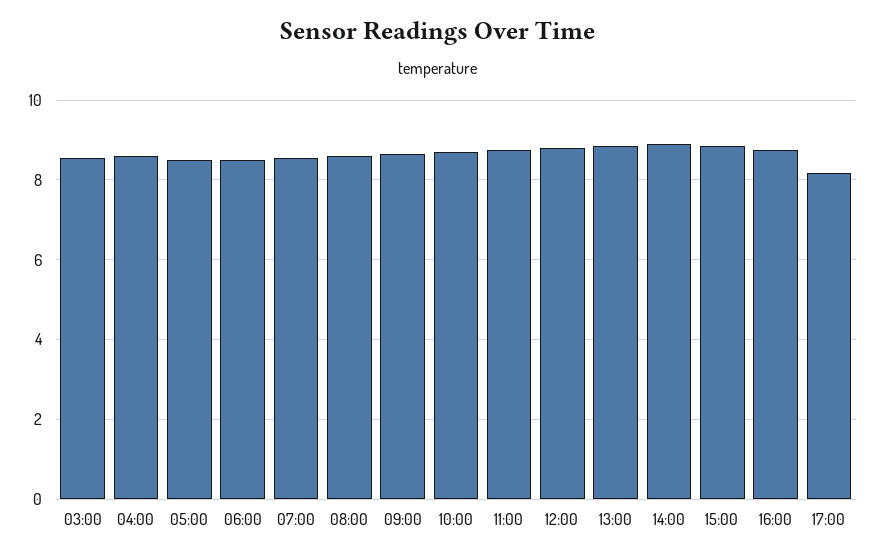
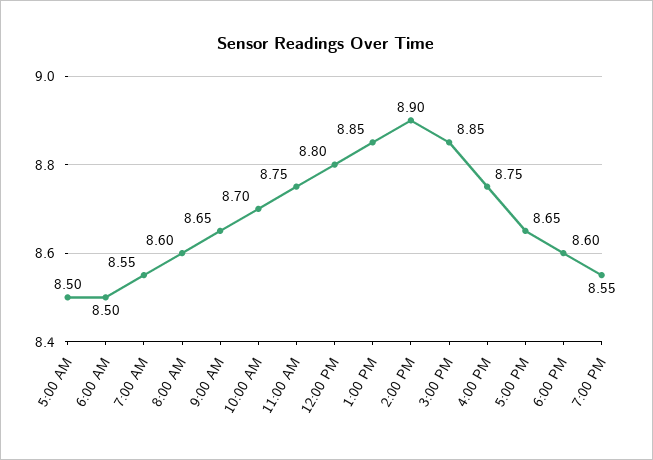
03:00: 8.6 -> none
04:00: 8.6 -> none
17:00: 8.2 -> 8.65
6:00 PM: none -> 8.6
7:00 PM: none -> 8.55

